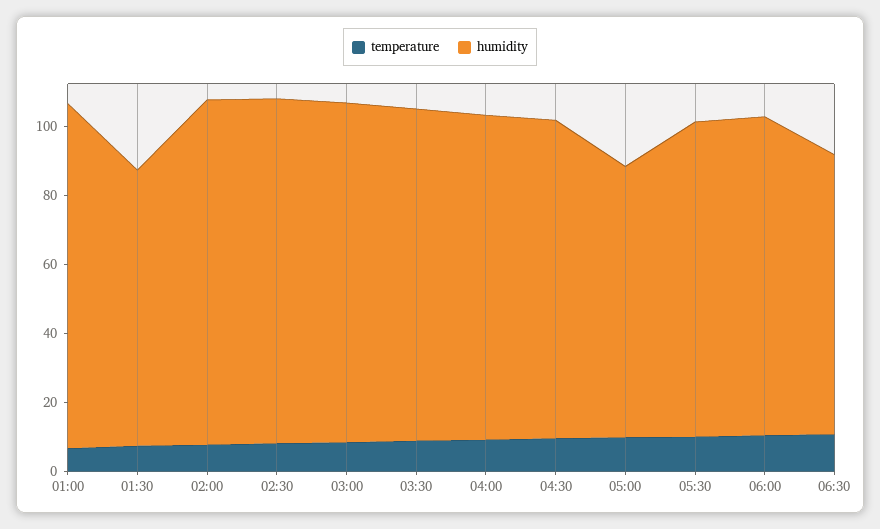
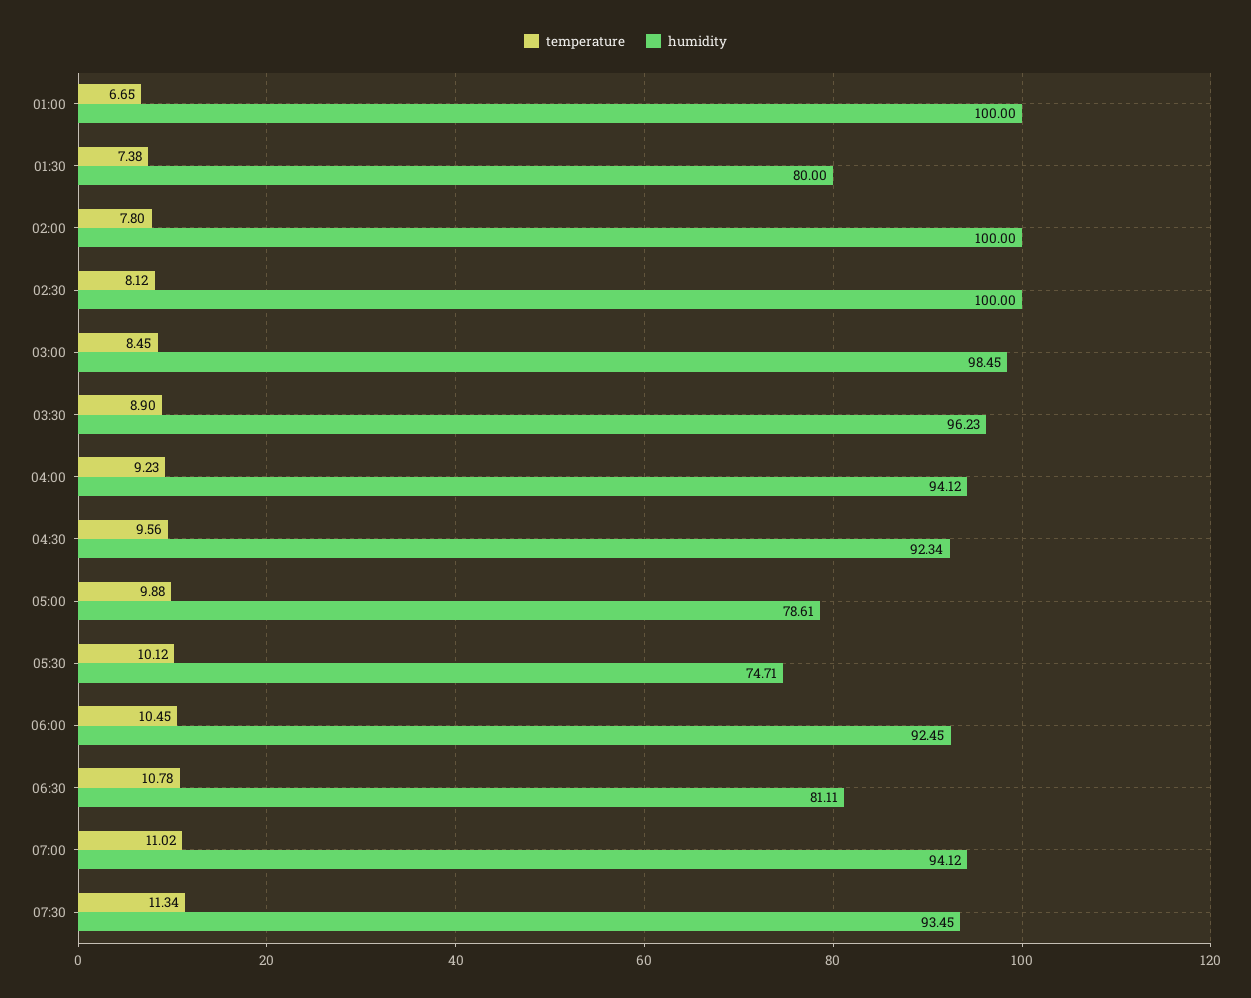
humidity, 05:30: 90 -> 74.71
temperature, 07:00: none -> 11.02
humidity, 07:00: none -> 94.12
temperature, 07:30: none -> 11.34
humidity, 07:30: none -> 93.45

